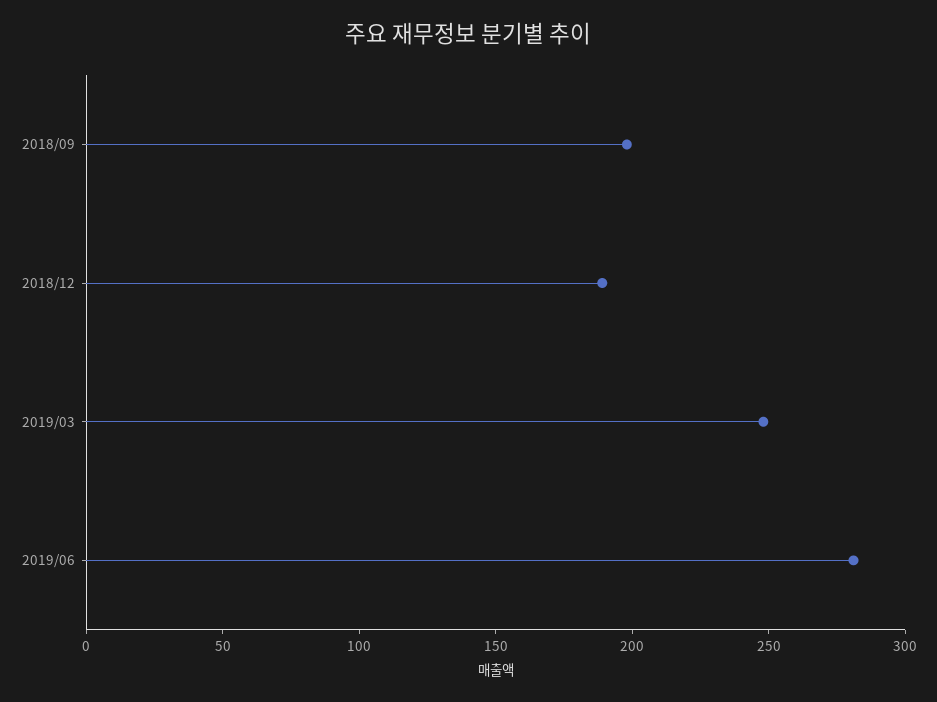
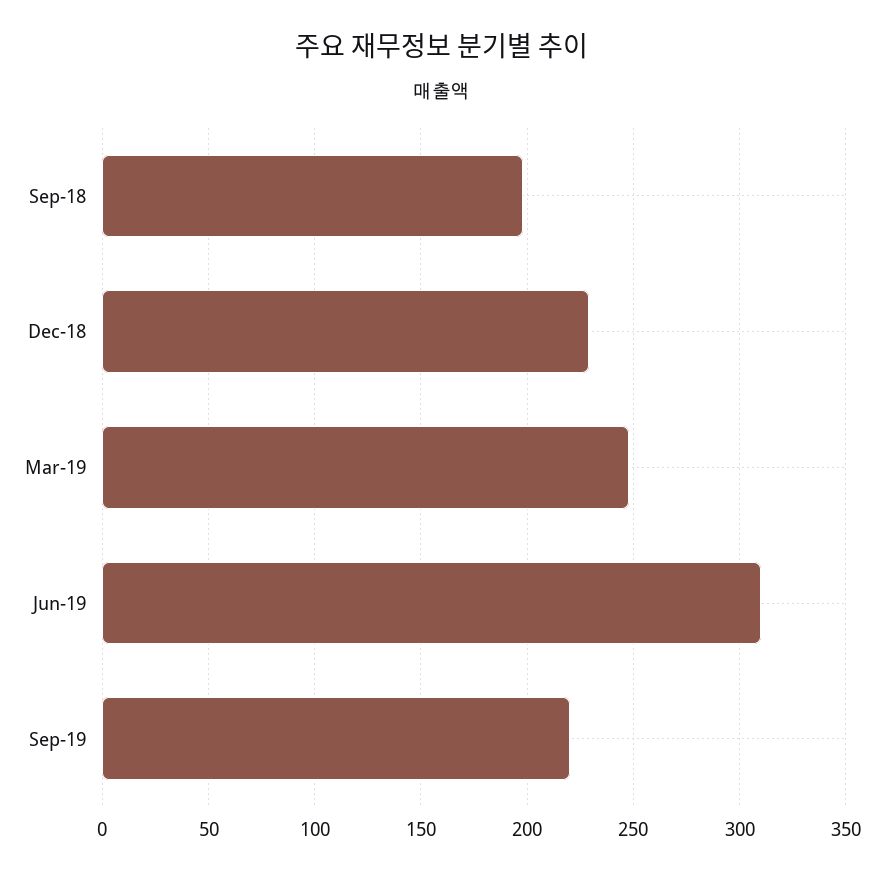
2018/12: 190 -> 230
2019/06: 280 -> 310
Sep-19: none -> 220

